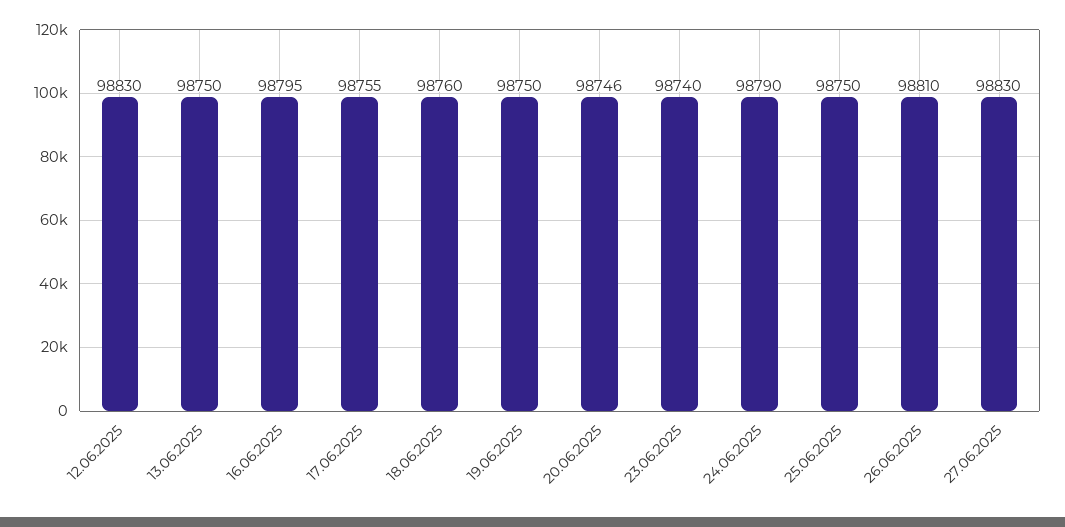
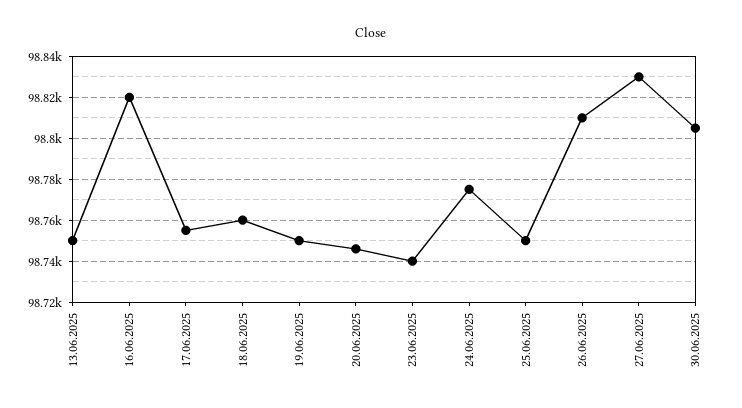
12.06.2025: 98830 -> none
16.06.2025: 98795 -> 98820
24.06.2025: 98790 -> 98775
30.06.2025: none -> 98805

